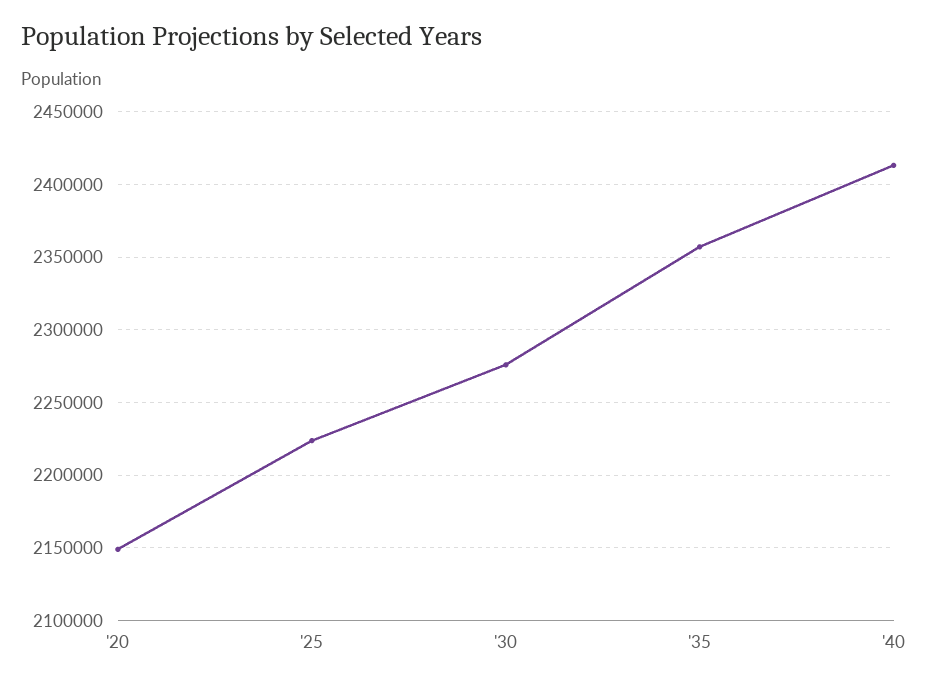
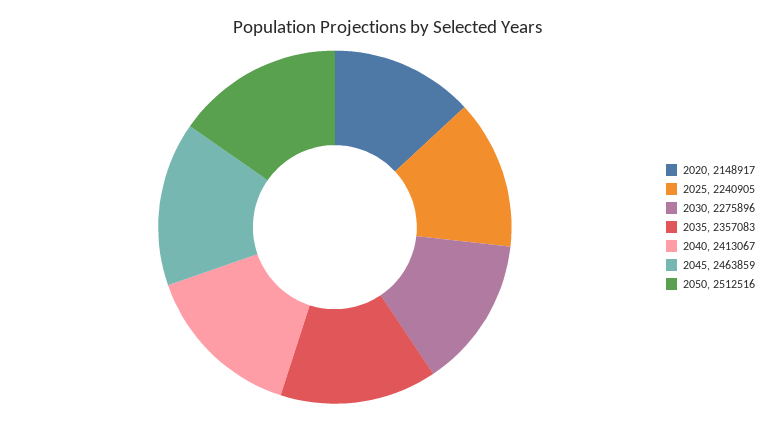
'25: 2225000 -> 2240905
2045: none -> 2463859
2050: none -> 2512516

